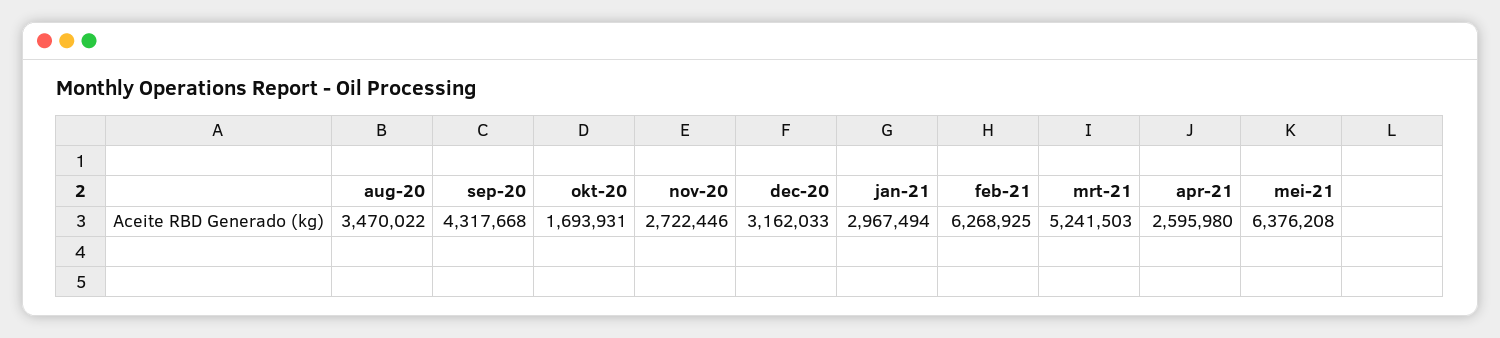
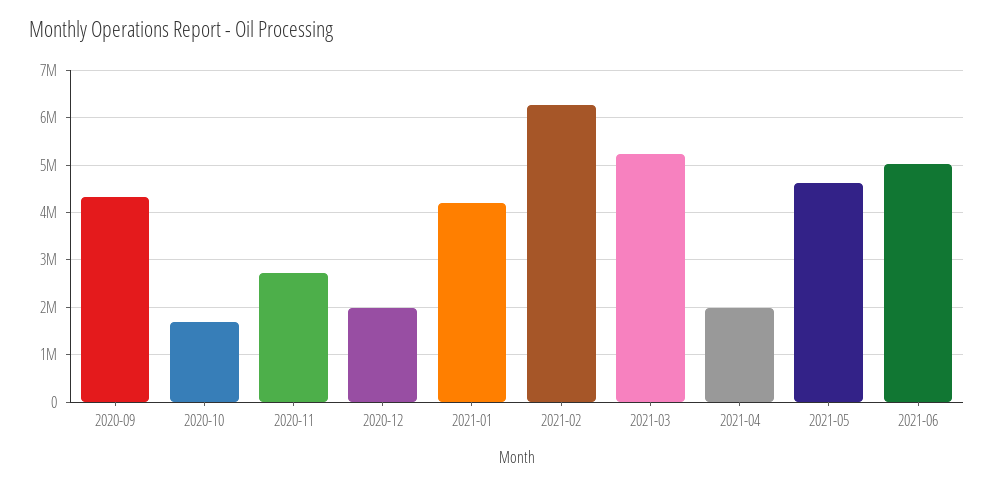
aug-20: 3470022 -> none
dec-20: 3162033 -> 2000000
jan-21: 2967494 -> 4200000
apr-21: 2595980 -> 2000000
mei-21: 6376208 -> 4600000
2021-06: none -> 5000000

